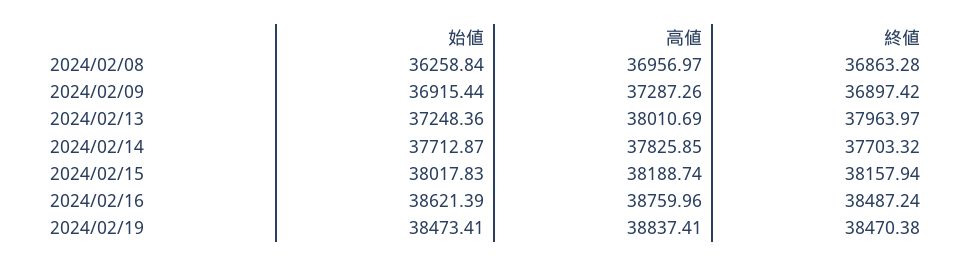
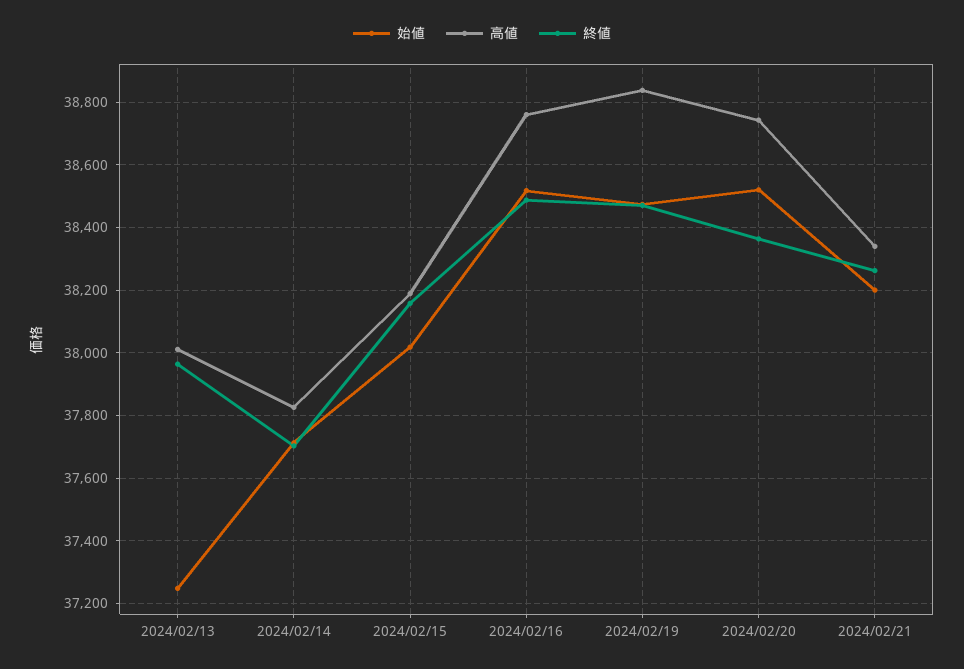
始値, 2024/02/08: 36258.84 -> none
高値, 2024/02/08: 36956.97 -> none
終値, 2024/02/08: 36863.28 -> none
始値, 2024/02/09: 36915.44 -> none
高値, 2024/02/09: 37287.26 -> none
終値, 2024/02/09: 36897.42 -> none
始値, 2024/02/16: 38621.39 -> 38520
始値, 2024/02/20: none -> 38520
高値, 2024/02/20: none -> 38740
終値, 2024/02/20: none -> 38360
始値, 2024/02/21: none -> 38200
高値, 2024/02/21: none -> 38340
終値, 2024/02/21: none -> 38260

